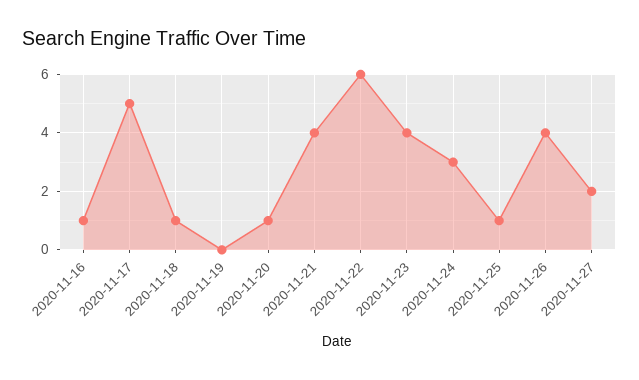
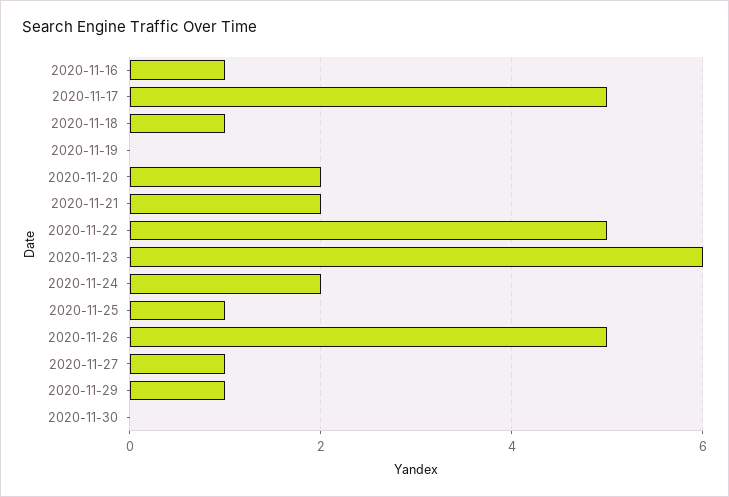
2020-11-20: 1 -> 2
2020-11-21: 4 -> 2
2020-11-22: 6 -> 5
2020-11-23: 4 -> 6
2020-11-24: 3 -> 2
2020-11-26: 4 -> 5
2020-11-27: 2 -> 1
2020-11-29: none -> 1
2020-11-30: none -> 0

